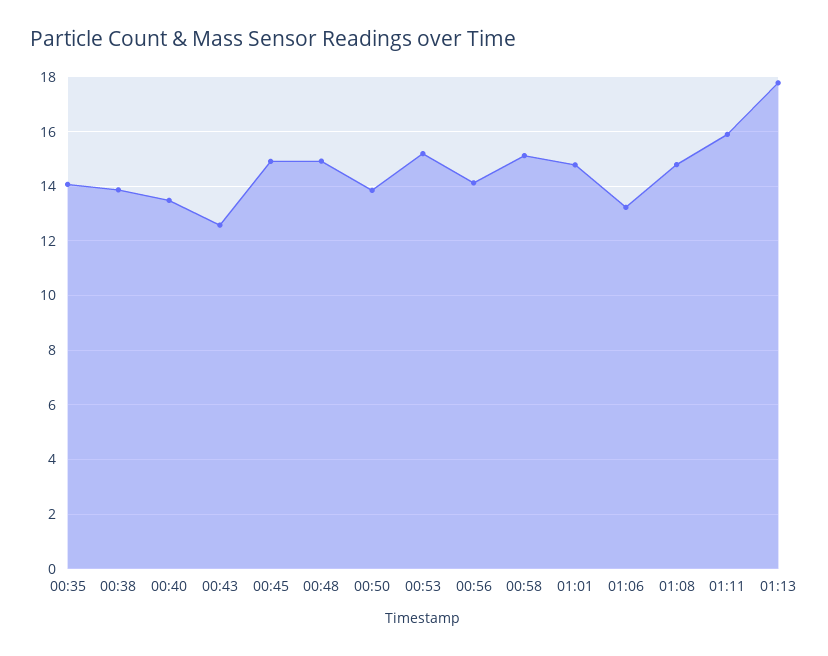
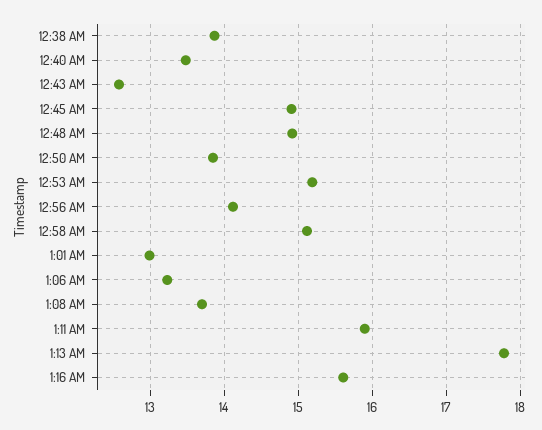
00:35: 14 -> none
01:01: 14.75 -> 13
01:08: 14.75 -> 13.7
1:16 AM: none -> 15.6

